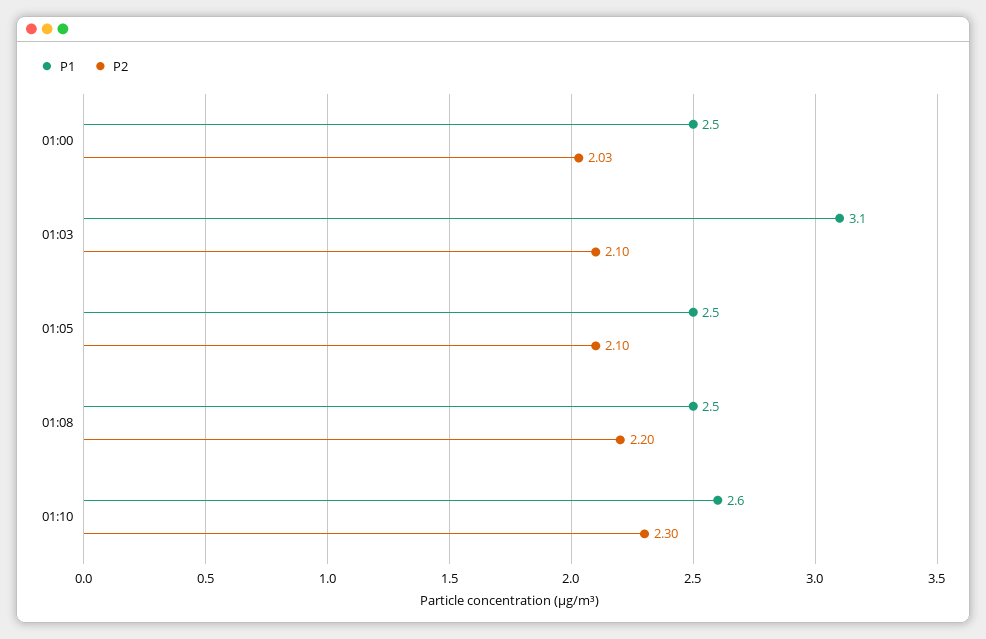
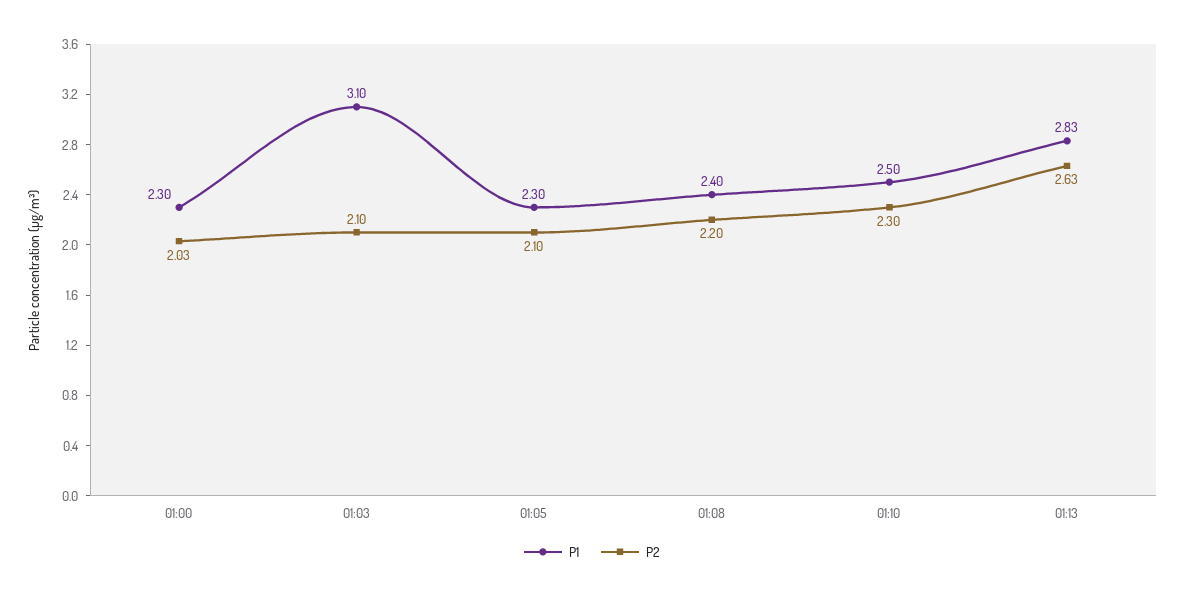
P1, 01:00: 2.5 -> 2.3
P1, 01:05: 2.5 -> 2.3
P1, 01:08: 2.5 -> 2.4
P1, 01:10: 2.6 -> 2.5
P1, 01:13: none -> 2.83
P2, 01:13: none -> 2.63

